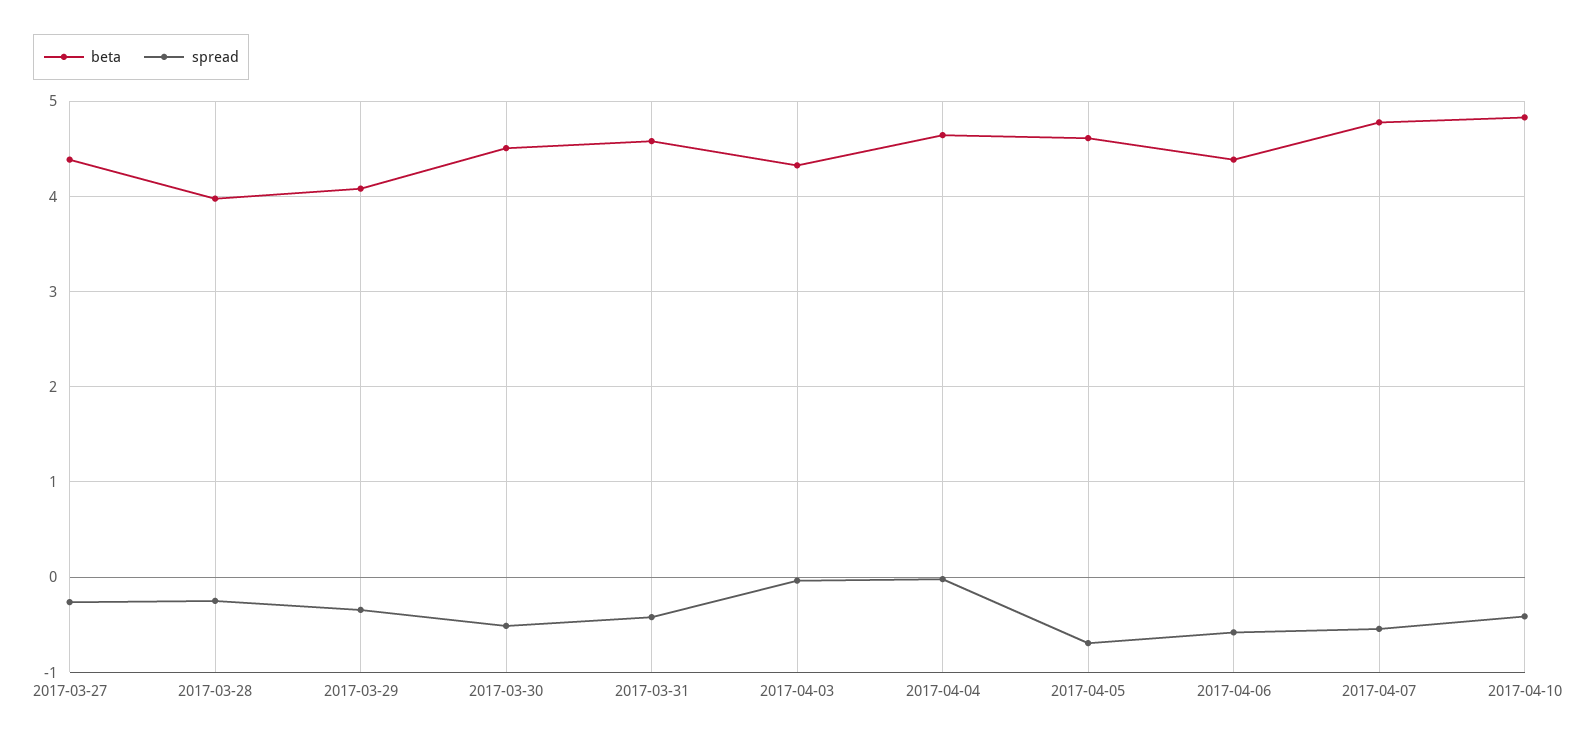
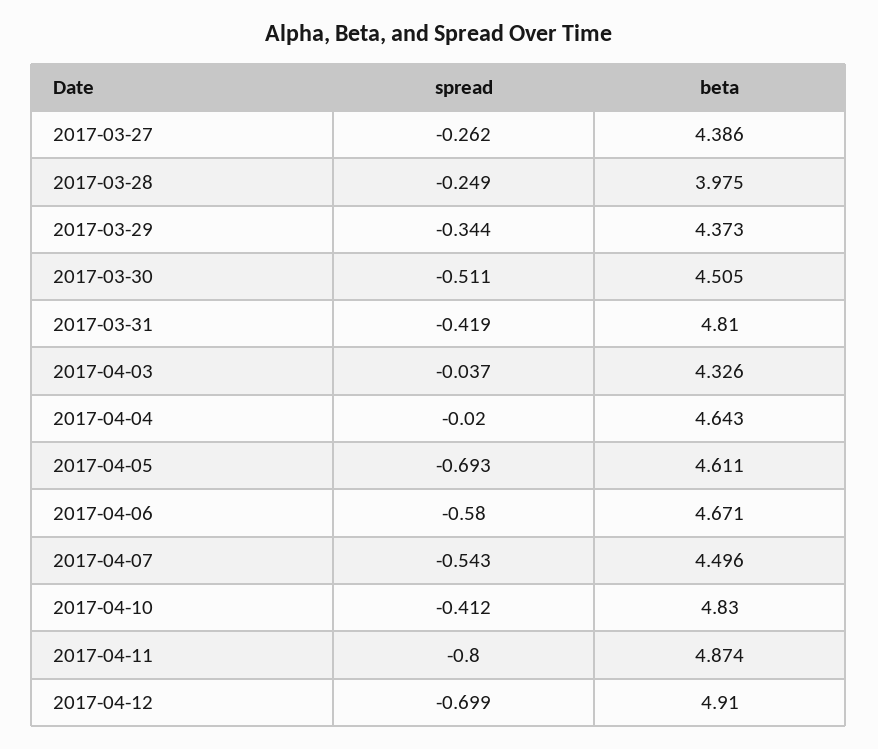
beta, 2017-03-29: 4.1 -> 4.373
beta, 2017-03-31: 4.6 -> 4.81
beta, 2017-04-06: 4.4 -> 4.671
beta, 2017-04-07: 4.8 -> 4.496
spread, 2017-04-11: none -> -0.8
beta, 2017-04-11: none -> 4.874
spread, 2017-04-12: none -> -0.699
beta, 2017-04-12: none -> 4.91

